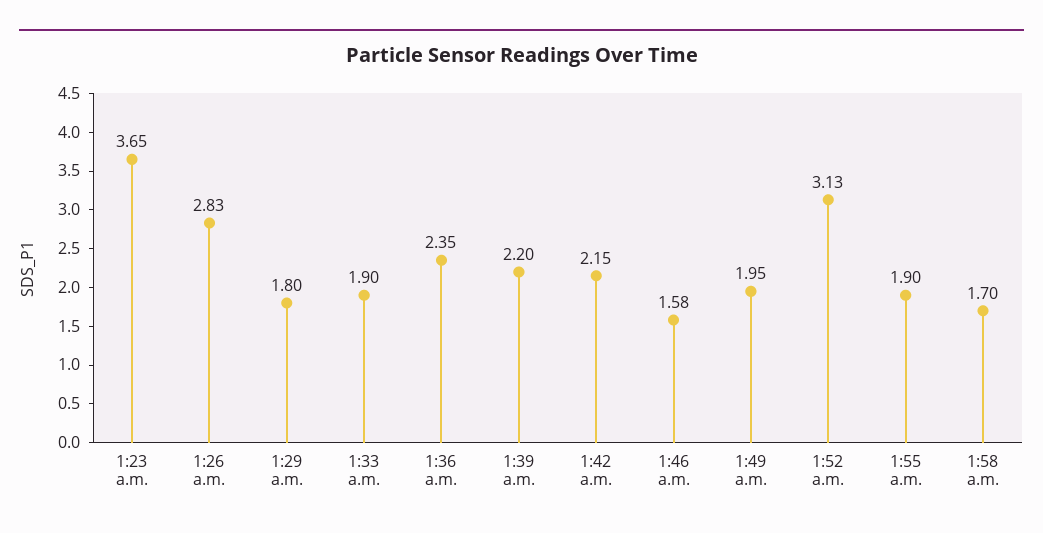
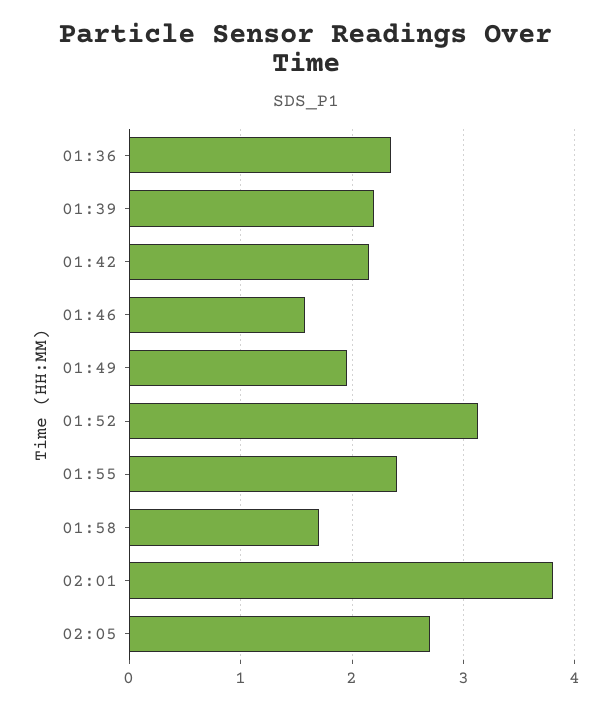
1:23 a.m.: 3.65 -> none
1:26 a.m.: 2.83 -> none
1:29 a.m.: 1.8 -> none
1:33 a.m.: 1.9 -> none
1:55 a.m.: 1.9 -> 2.4
02:01: none -> 3.8
02:05: none -> 2.7

